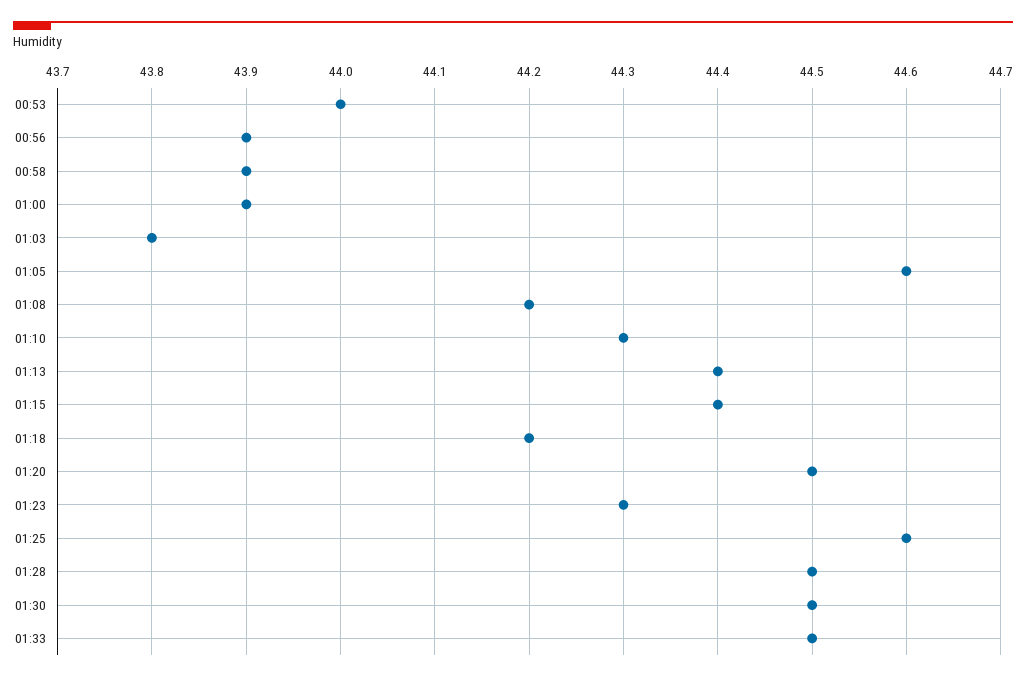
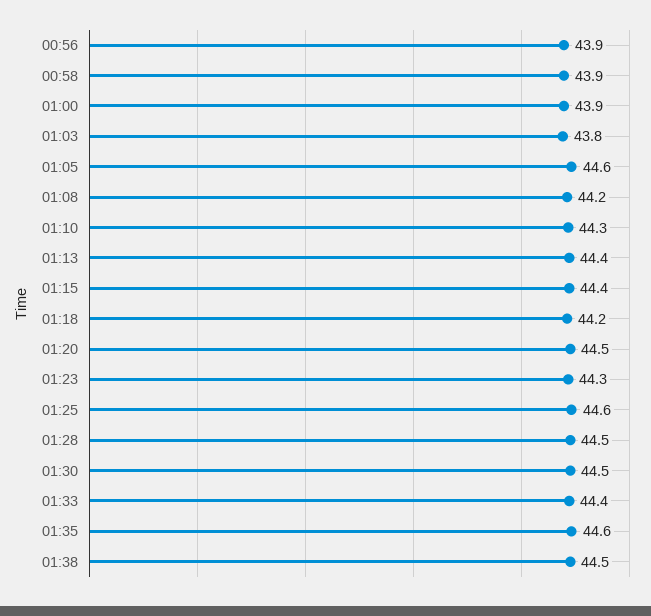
00:53: 44 -> none
01:33: 44.5 -> 44.4
01:35: none -> 44.6
01:38: none -> 44.5

